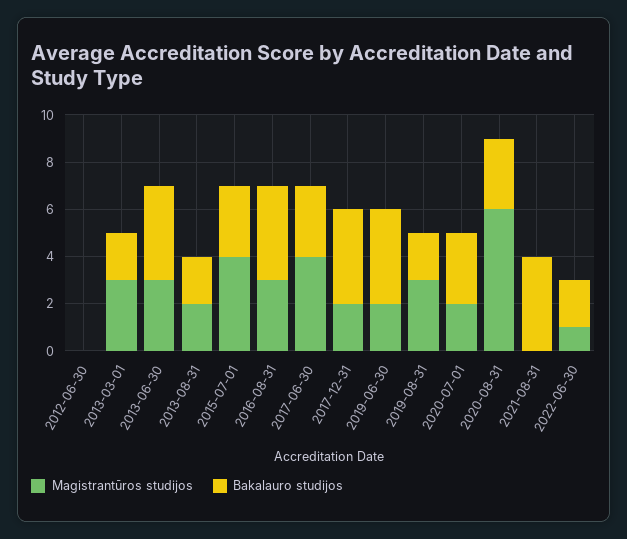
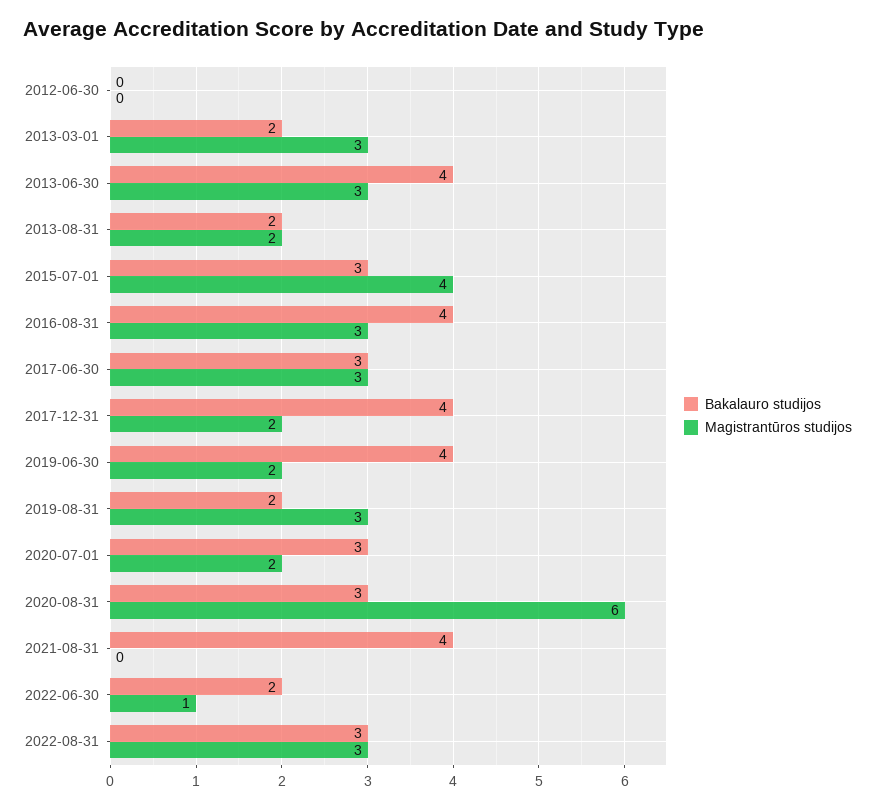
Magistrantūros studijos, 2017-06-30: 4 -> 3
Bakalauro studijos, 2022-08-31: none -> 3
Magistrantūros studijos, 2022-08-31: none -> 3

